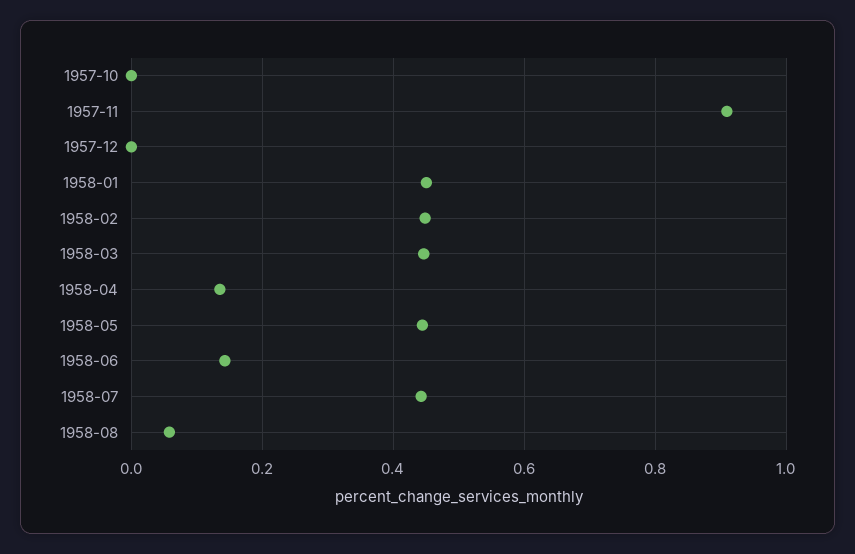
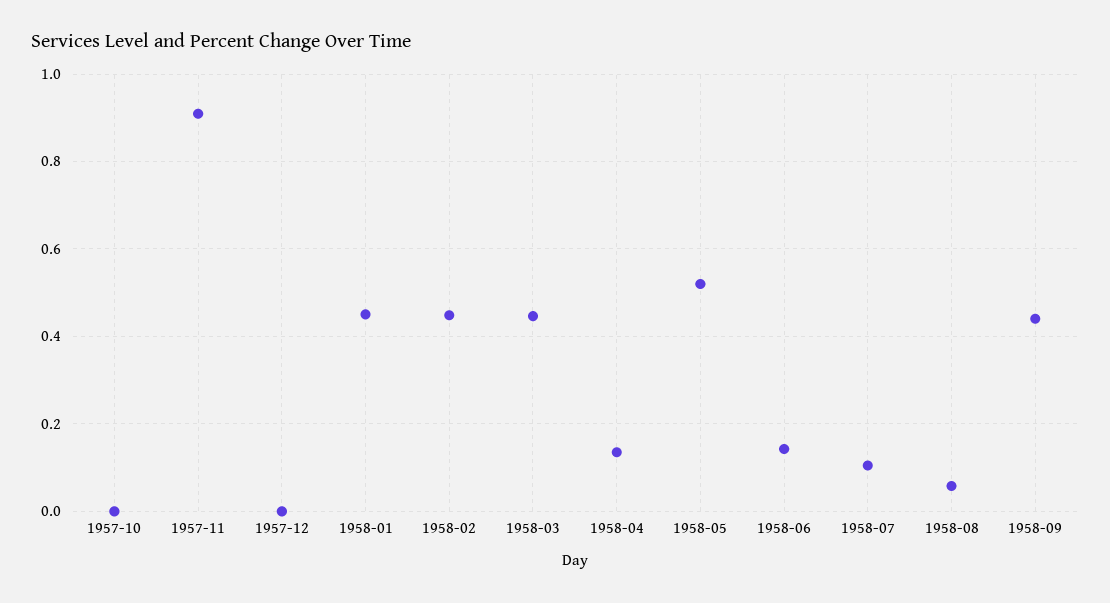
1958-05: 0.44 -> 0.52
1958-07: 0.44 -> 0.1
1958-09: none -> 0.44

